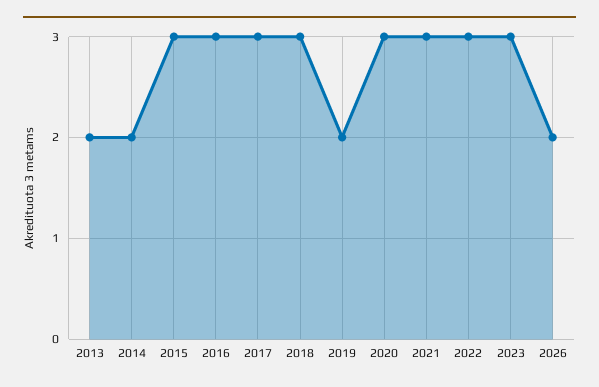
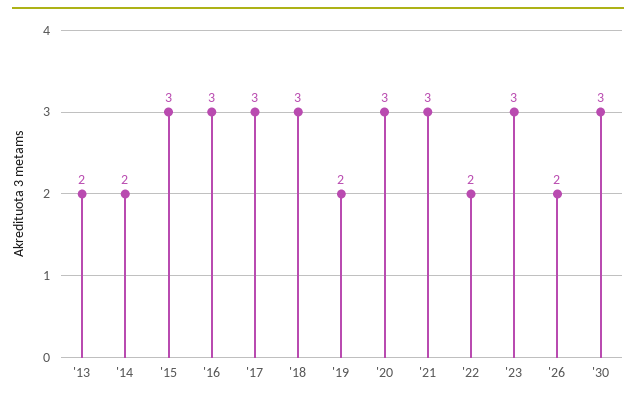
2022: 3 -> 2
'30: none -> 3

